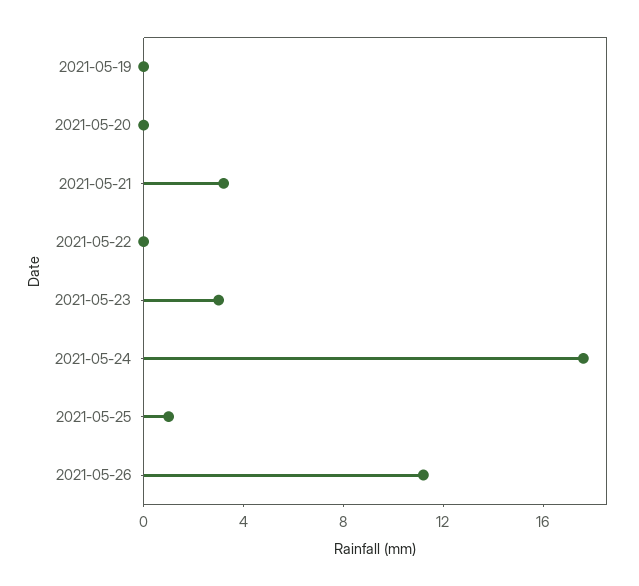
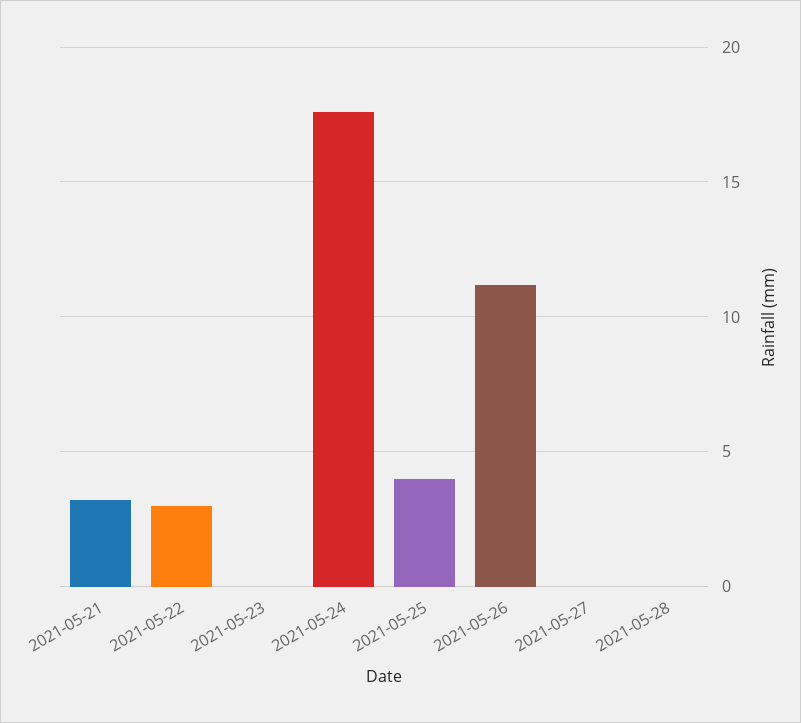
2021-05-19: 0 -> none
2021-05-20: 0 -> none
2021-05-22: 0 -> 3
2021-05-23: 3 -> 0
2021-05-25: 1 -> 4
2021-05-27: none -> 0
2021-05-28: none -> 0

